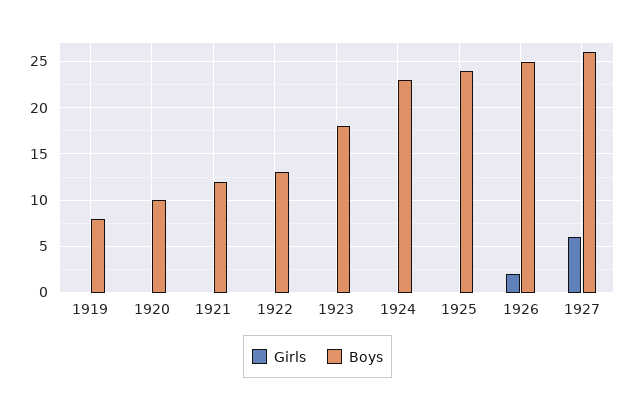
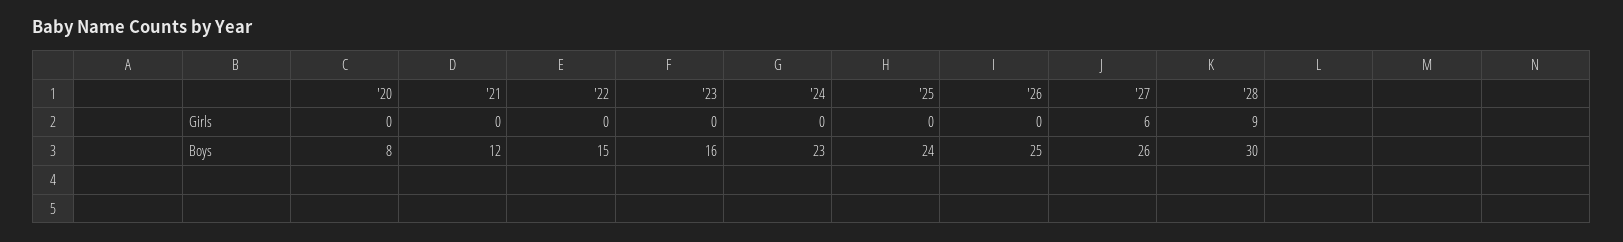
Girls, 1919: 0 -> none
Boys, 1919: 8 -> none
Boys, 1920: 10 -> 8
Boys, 1922: 13 -> 15
Boys, 1923: 18 -> 16
Girls, 1926: 2 -> 0
Girls, '28: none -> 9
Boys, '28: none -> 30

